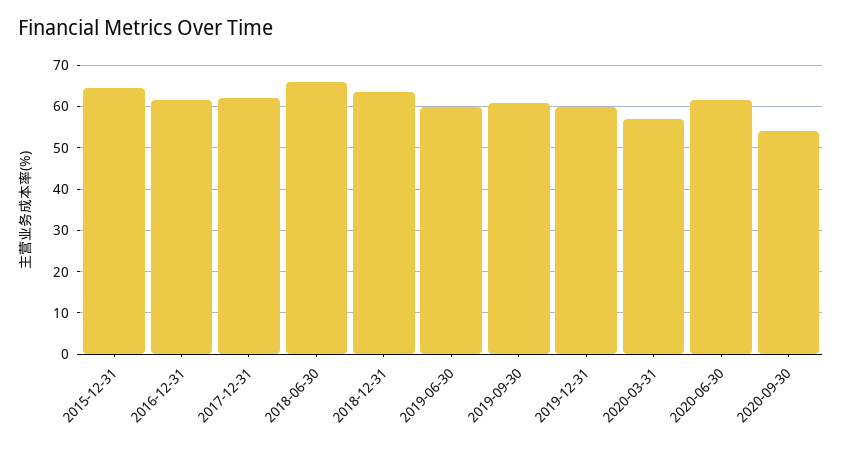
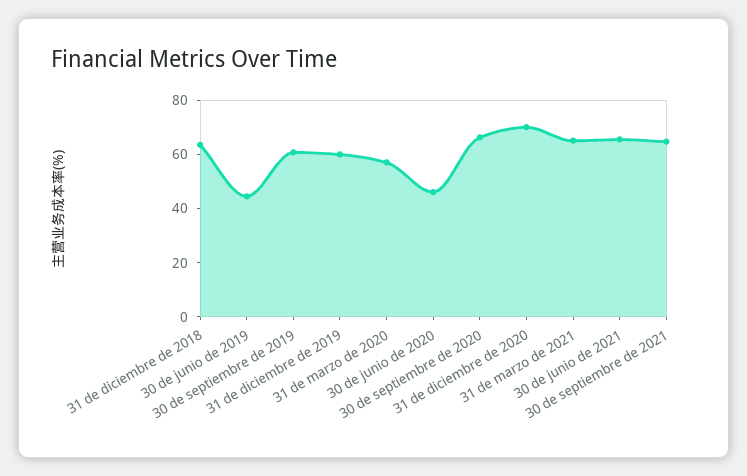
2015-12-31: 64 -> none
2016-12-31: 62 -> none
2017-12-31: 62 -> none
2018-06-30: 66 -> none
2019-06-30: 60 -> 45
2020-06-30: 62 -> 45
2020-09-30: 54 -> 65
31 de diciembre de 2020: none -> 70
31 de marzo de 2021: none -> 65
30 de junio de 2021: none -> 65
30 de septiembre de 2021: none -> 65

